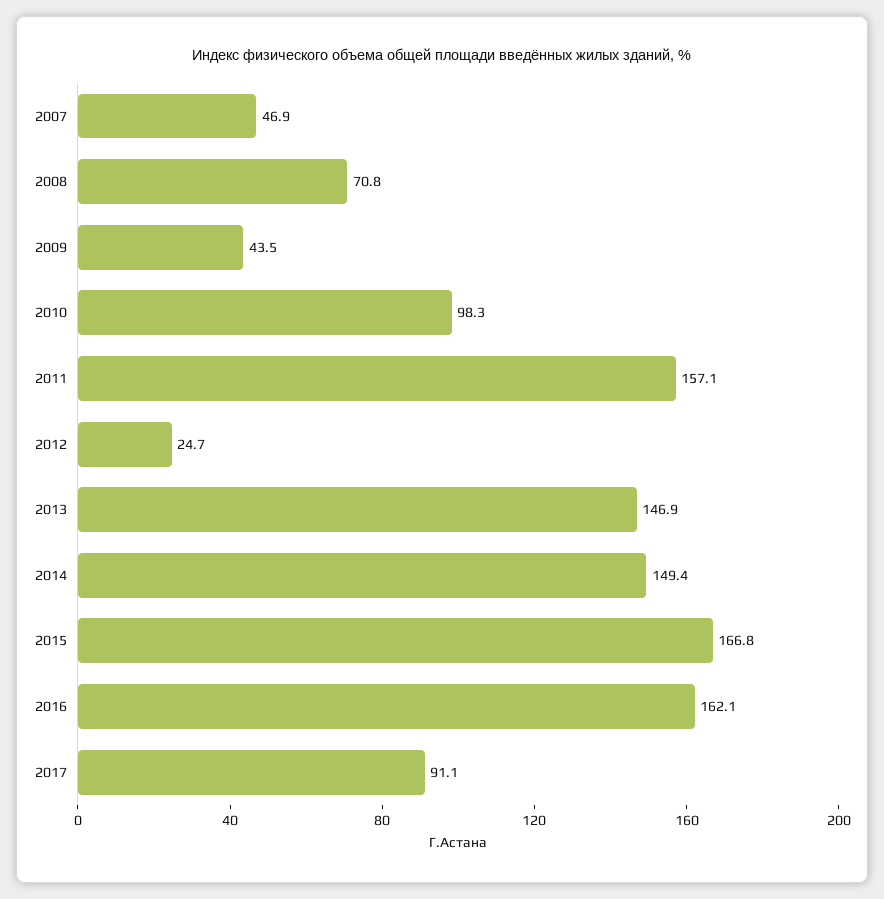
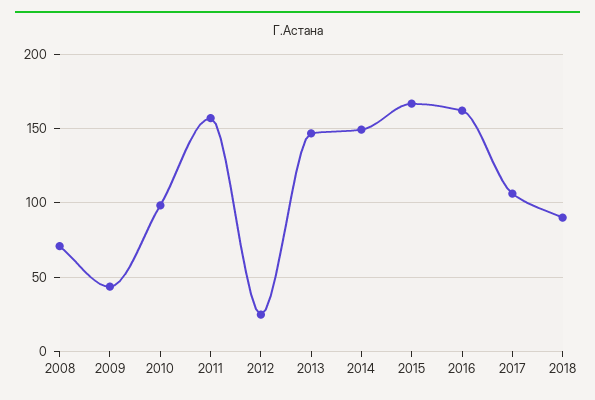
2007: 46.9 -> none
2017: 91.1 -> 105
2018: none -> 90

